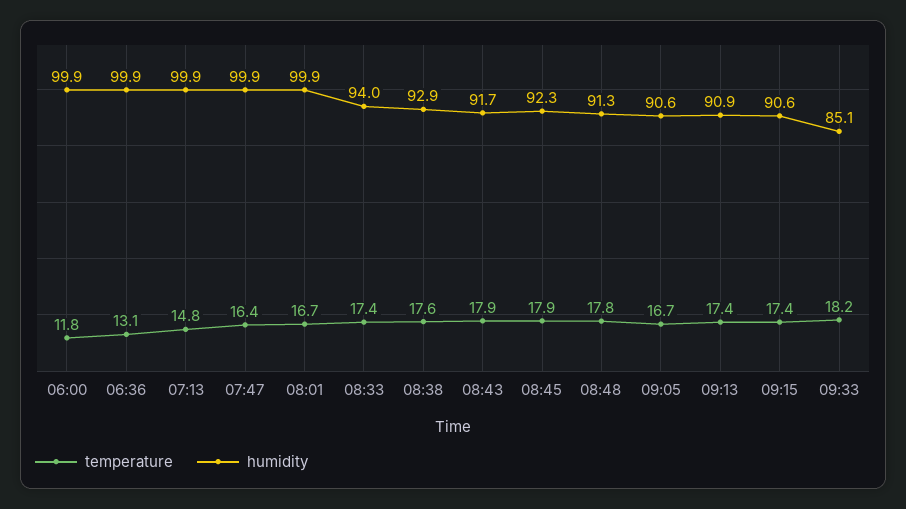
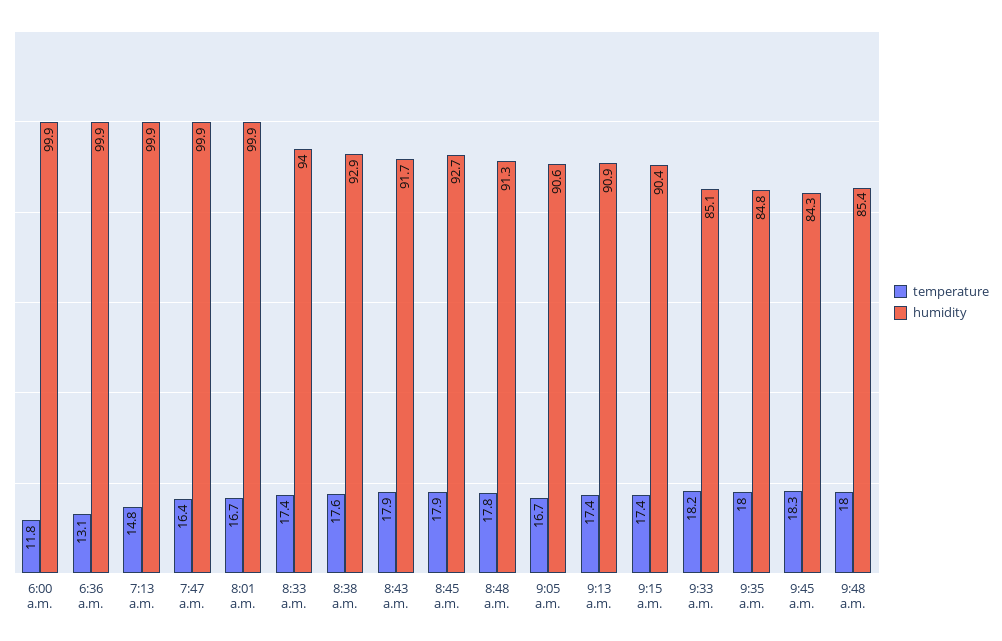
humidity, 08:45: 92.3 -> 92.7
humidity, 09:15: 90.6 -> 90.4
temperature, 9:35 a.m.: none -> 18
humidity, 9:35 a.m.: none -> 84.8
temperature, 9:45 a.m.: none -> 18.3
humidity, 9:45 a.m.: none -> 84.3
temperature, 9:48 a.m.: none -> 18
humidity, 9:48 a.m.: none -> 85.4

